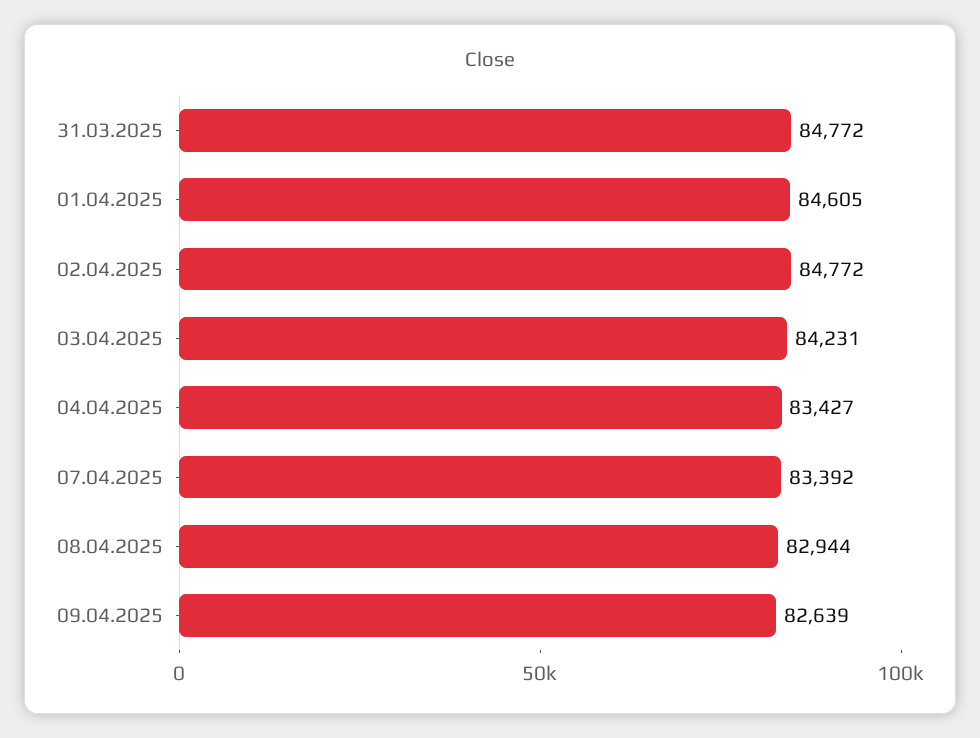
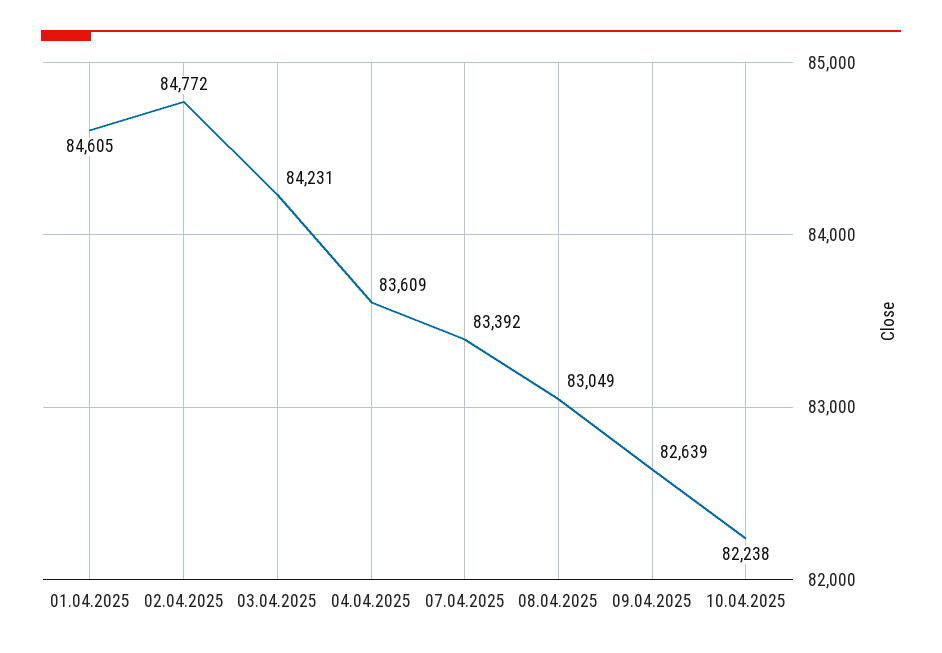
31.03.2025: 84772 -> none
04.04.2025: 83427 -> 83609
08.04.2025: 82944 -> 83049
10.04.2025: none -> 82238

